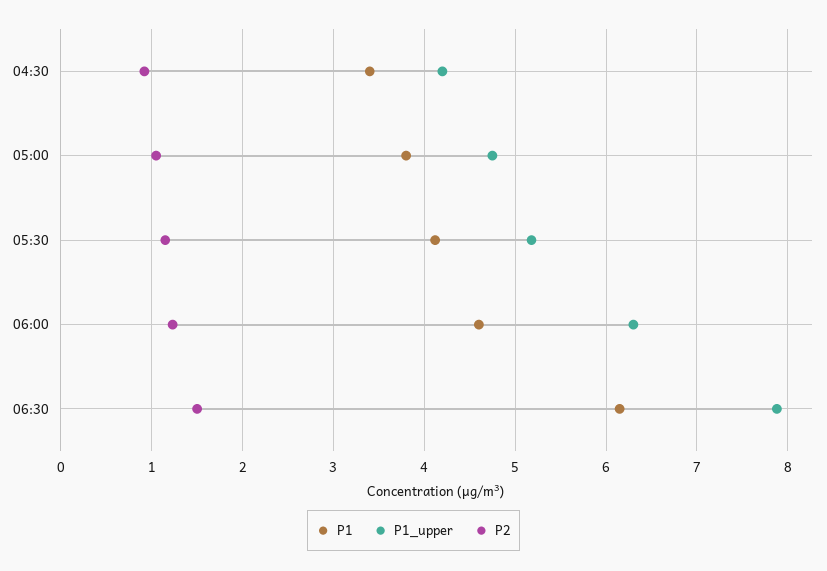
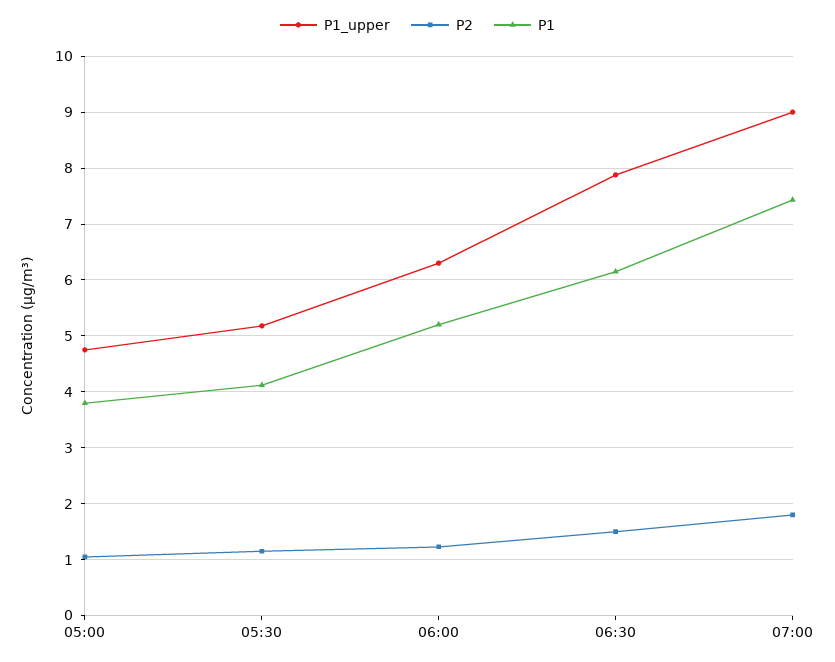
P1, 04:30: 3.4 -> none
P1_upper, 04:30: 4.2 -> none
P2, 04:30: 0.9 -> none
P1, 06:00: 4.6 -> 5.2
P1_upper, 07:00: none -> 9
P2, 07:00: none -> 1.8
P1, 07:00: none -> 7.4

